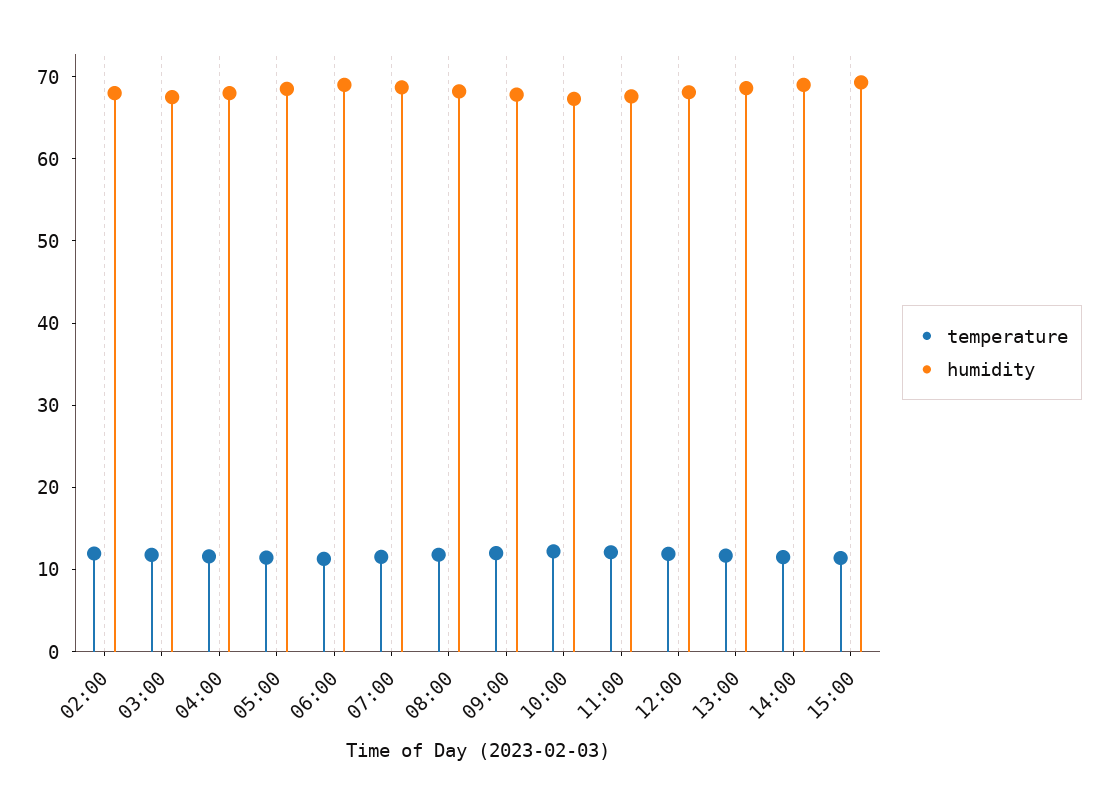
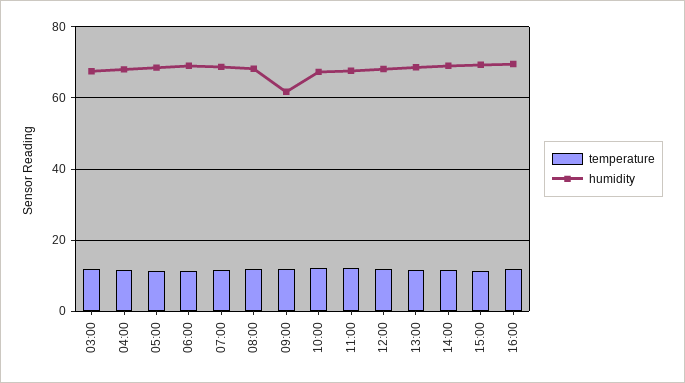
temperature, 02:00: 12 -> none
humidity, 02:00: 68 -> none
humidity, 09:00: 68 -> 62
temperature, 16:00: none -> 12
humidity, 16:00: none -> 70

